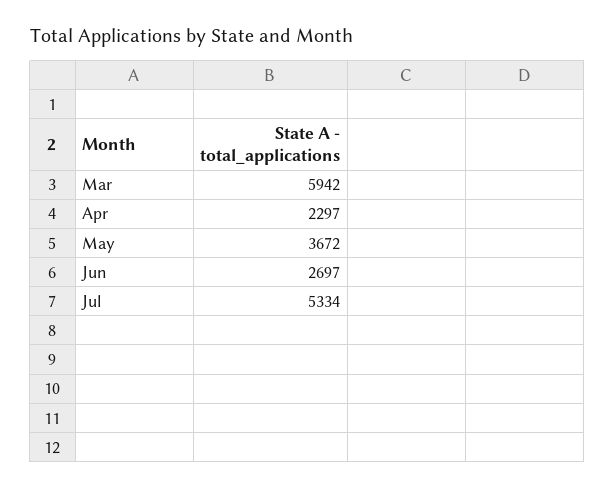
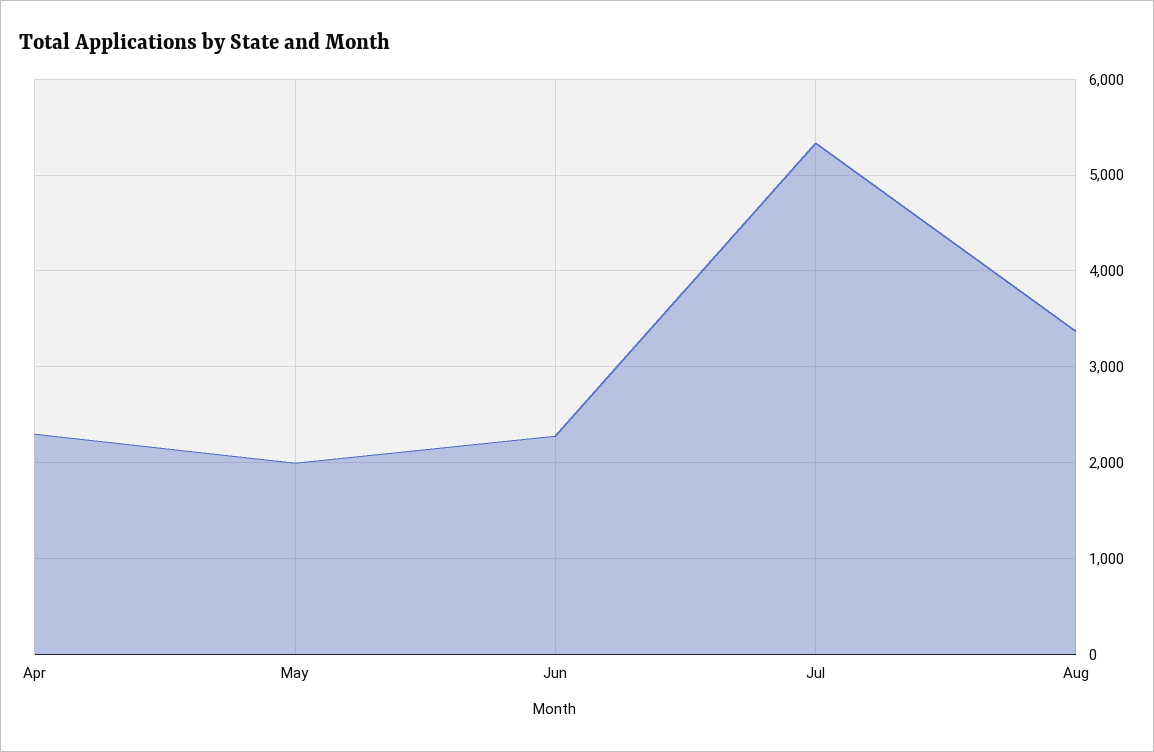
Mar: 5942 -> none
May: 3672 -> 2000
Jun: 2697 -> 2300
Aug: none -> 3400

